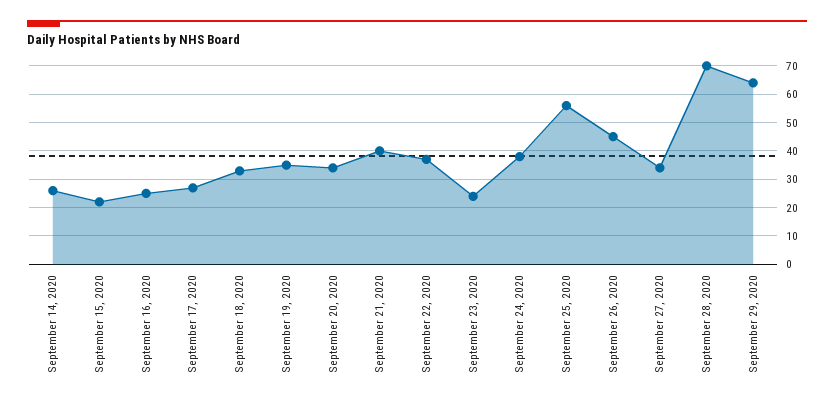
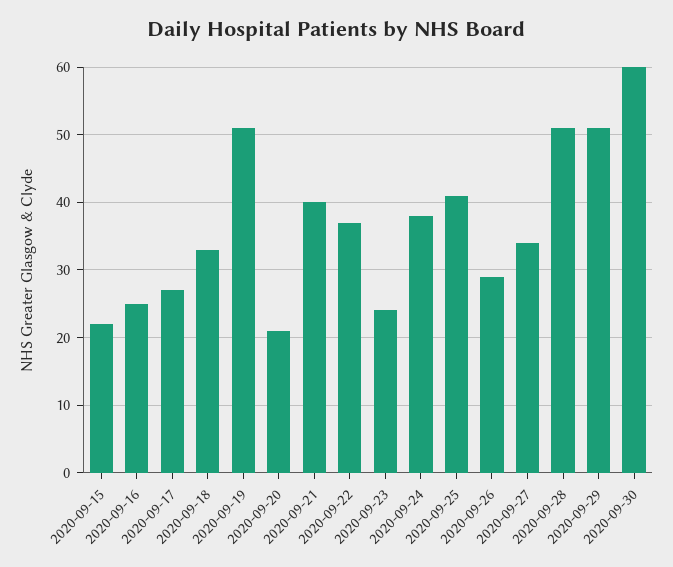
September 14, 2020: 25 -> none
September 19, 2020: 35 -> 51
September 20, 2020: 35 -> 21
September 25, 2020: 55 -> 41
September 26, 2020: 45 -> 29
September 28, 2020: 70 -> 51
September 29, 2020: 65 -> 51
2020-09-30: none -> 60

